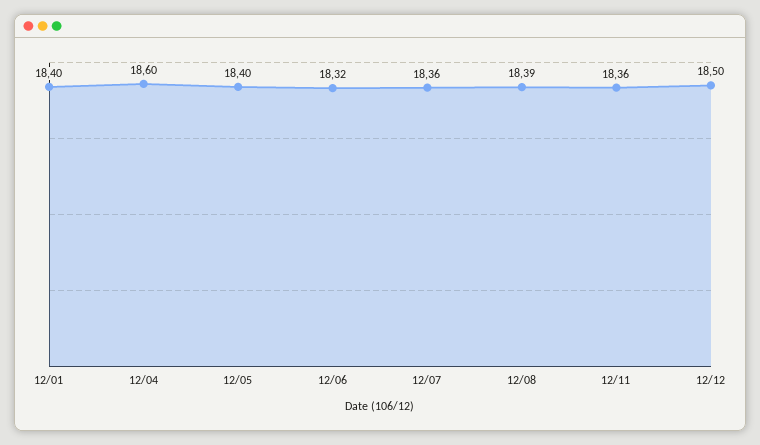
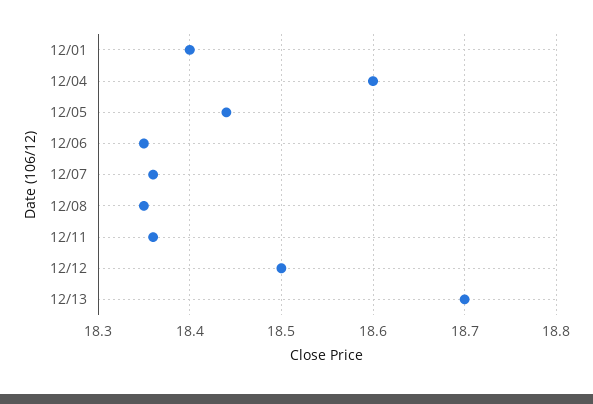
12/05: 18.4 -> 18.44
12/06: 18.32 -> 18.35
12/08: 18.39 -> 18.35
12/13: none -> 18.7

